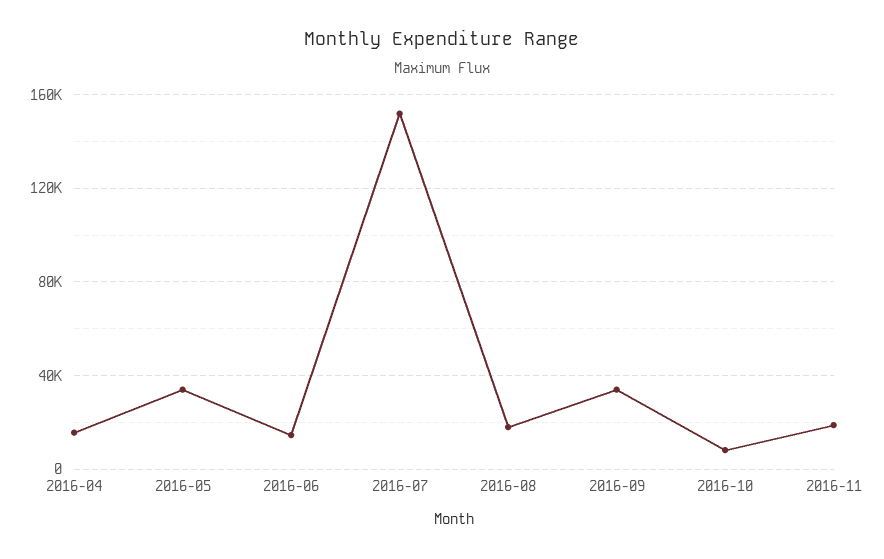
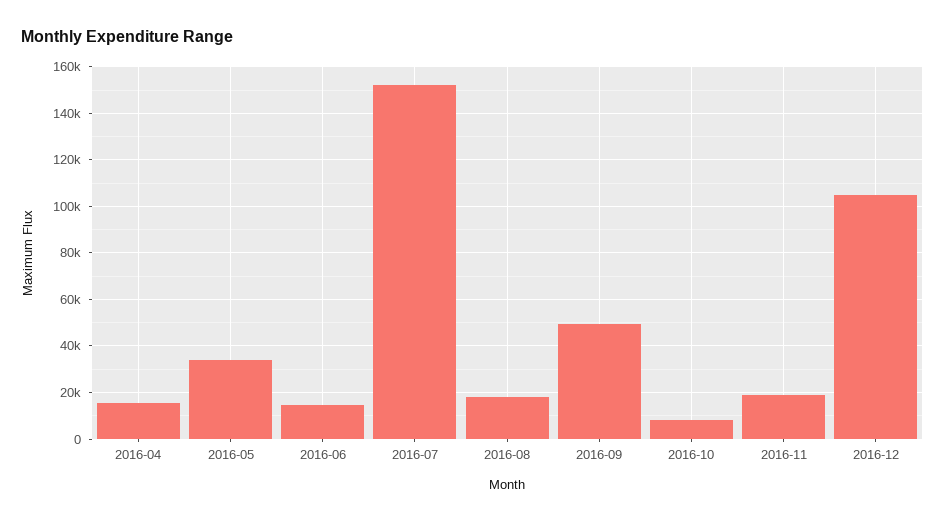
2016-09: 35000 -> 50000
2016-12: none -> 105000

